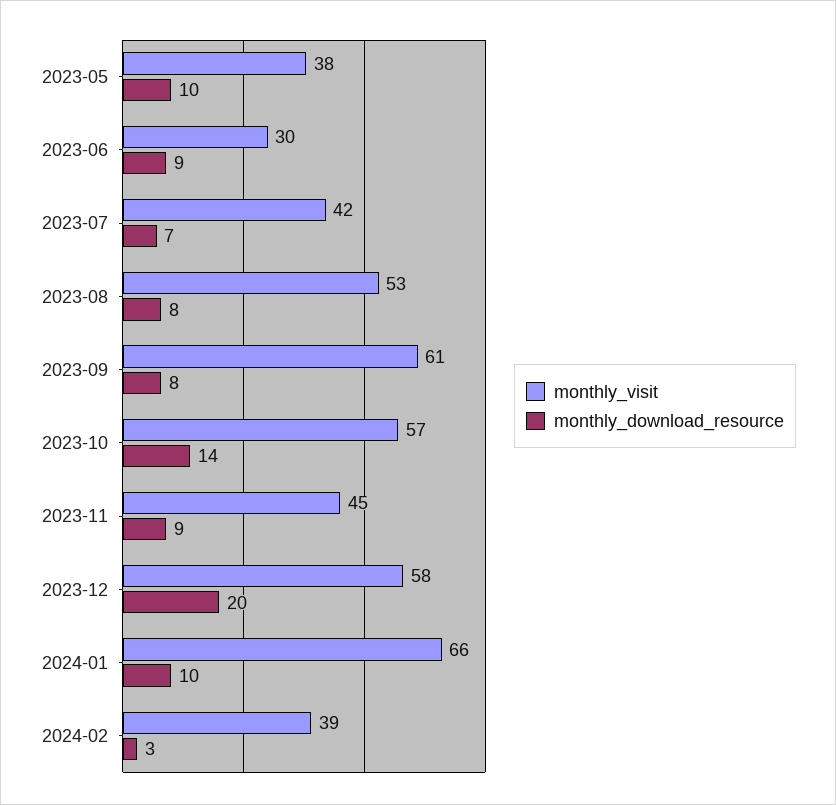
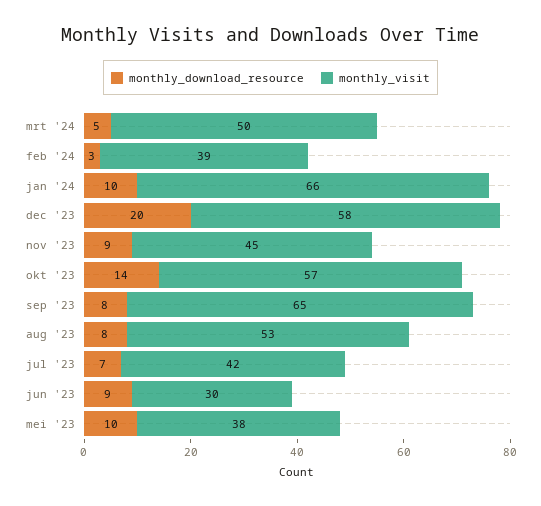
monthly_visit, 2023-09: 61 -> 65
monthly_download_resource, mrt '24: none -> 5
monthly_visit, mrt '24: none -> 50

